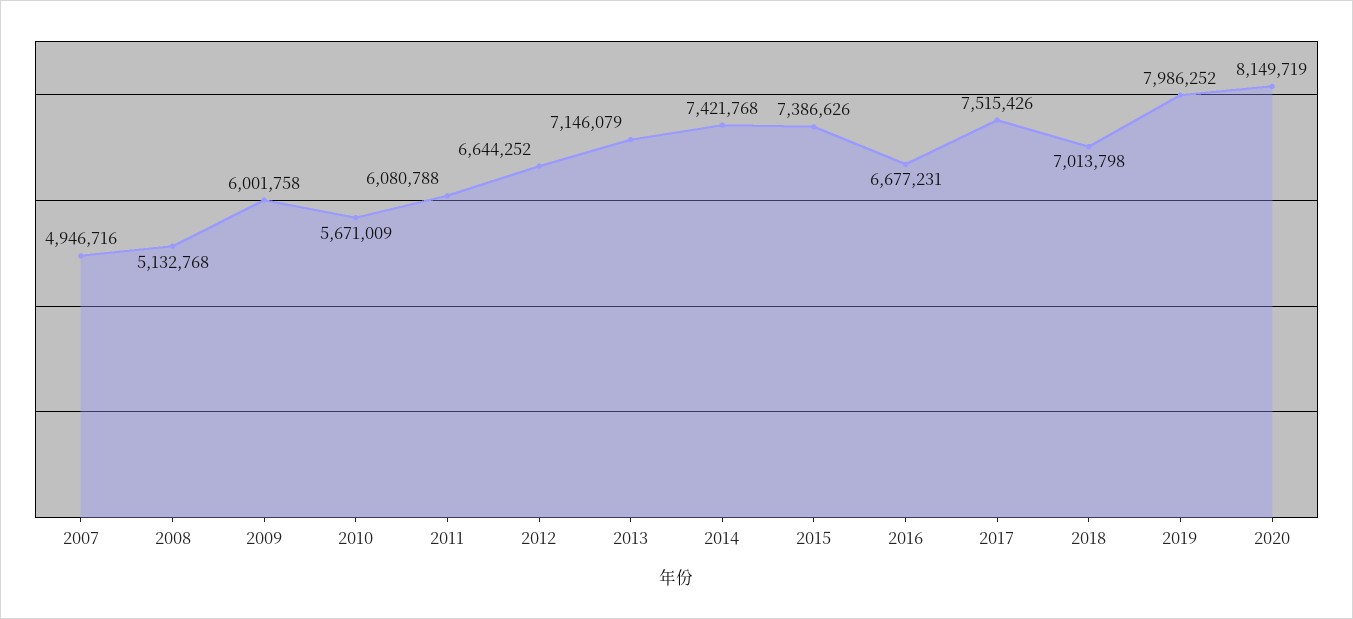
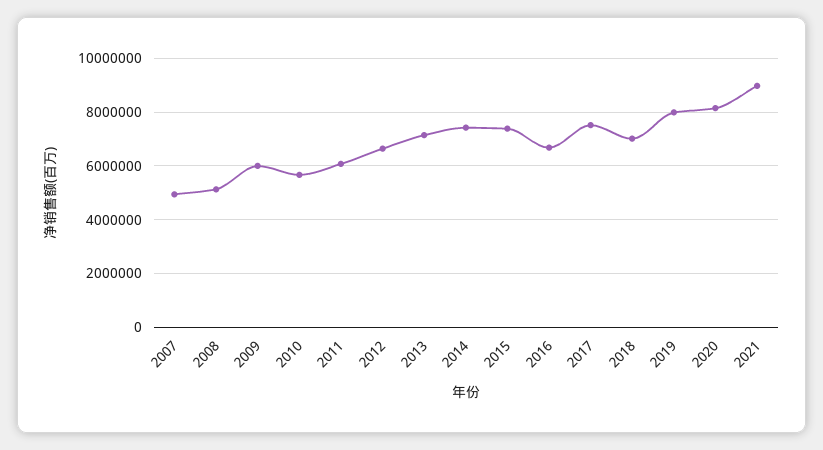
2021: none -> 9000000

